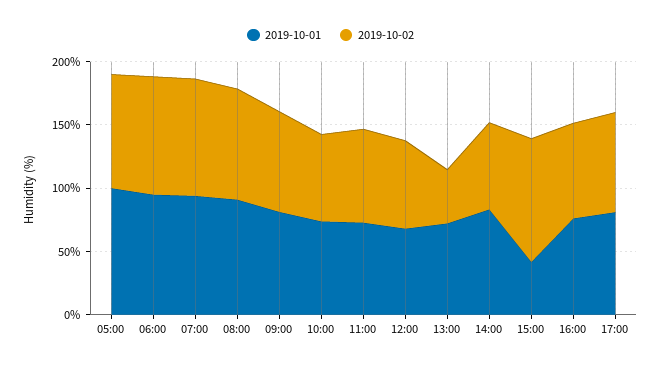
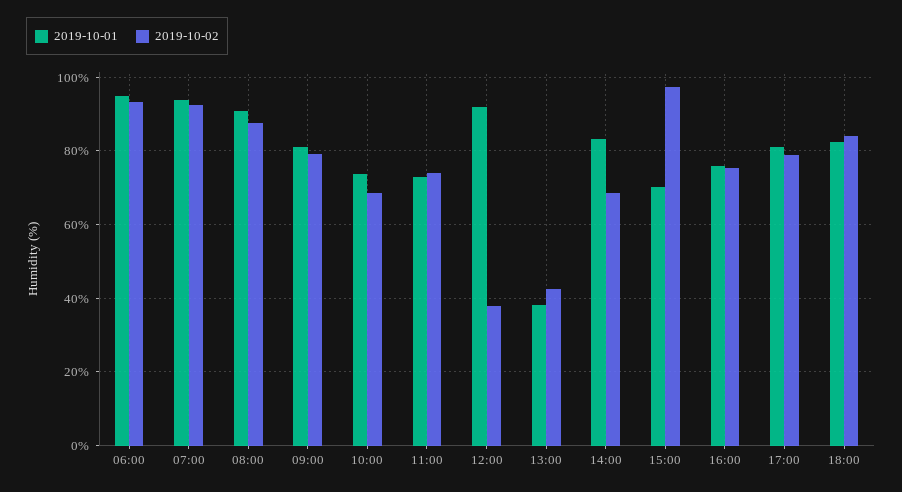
2019-10-01, 05:00: 100 -> none
2019-10-02, 05:00: 90 -> none
2019-10-01, 12:00: 70 -> 92
2019-10-02, 12:00: 70 -> 38
2019-10-01, 13:00: 70 -> 38
2019-10-01, 15:00: 40 -> 70
2019-10-01, 18:00: none -> 82
2019-10-02, 18:00: none -> 84

